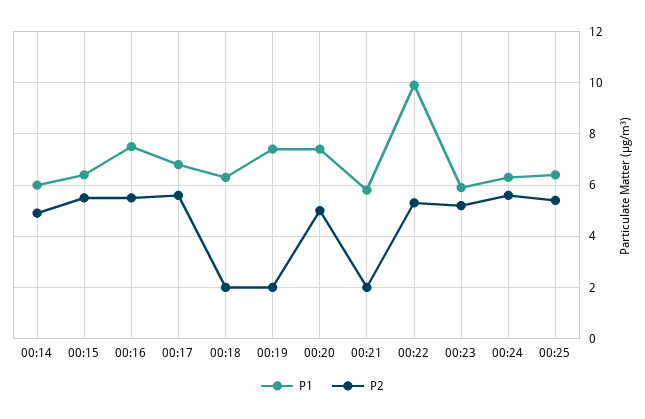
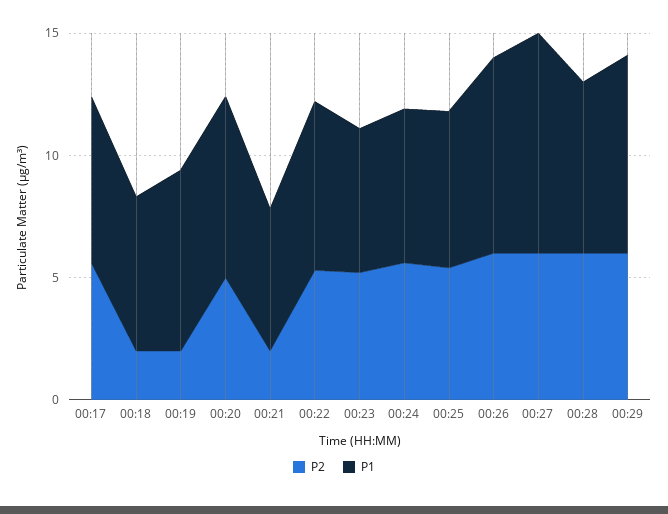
P1, 00:14: 6 -> none
P2, 00:14: 5 -> none
P1, 00:15: 6.5 -> none
P2, 00:15: 5.5 -> none
P1, 00:16: 7.5 -> none
P2, 00:16: 5.5 -> none
P1, 00:22: 10 -> 7
P2, 00:26: none -> 6
P1, 00:26: none -> 8
P2, 00:27: none -> 6
P1, 00:27: none -> 9
P2, 00:28: none -> 6
P1, 00:28: none -> 7
P2, 00:29: none -> 6
P1, 00:29: none -> 8

